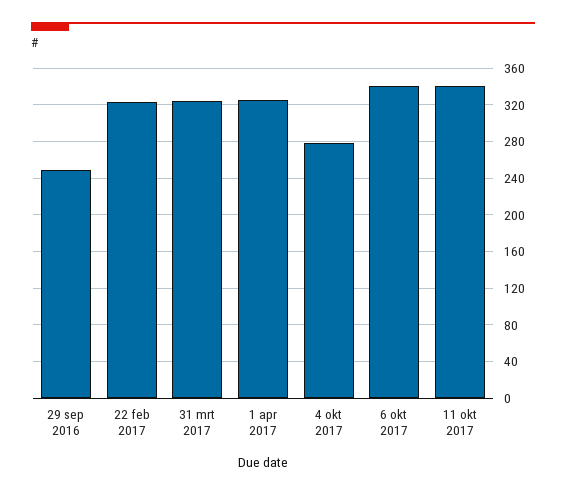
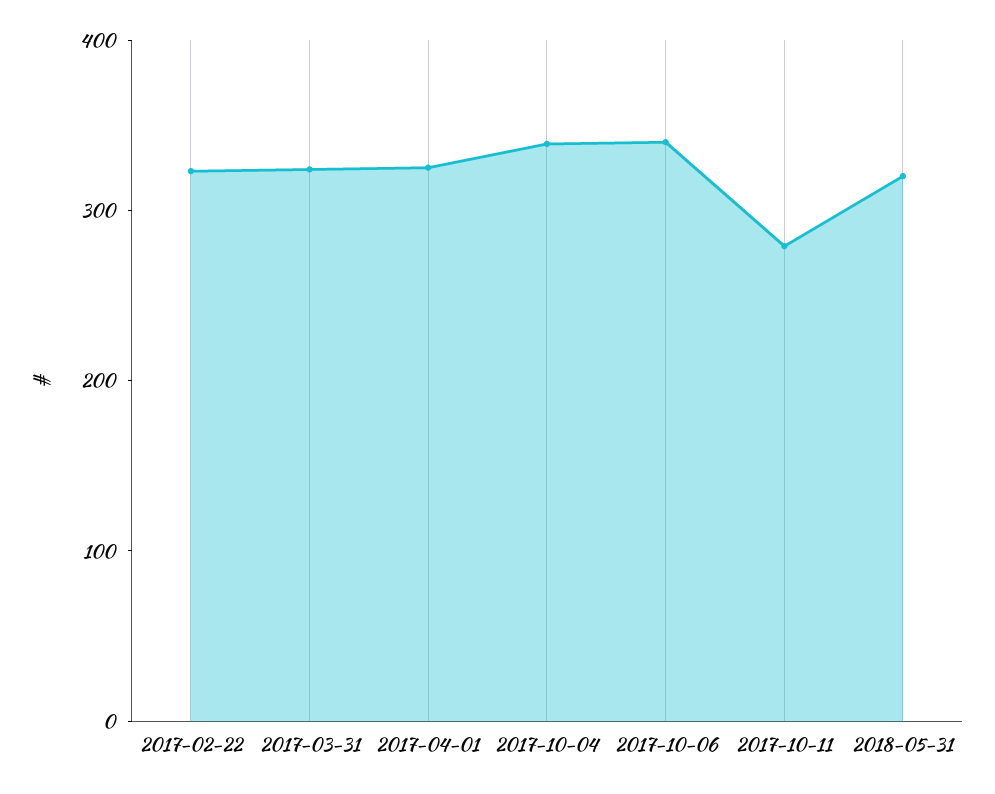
29 sep 2016: 250 -> none
4 okt 2017: 280 -> 340
11 okt 2017: 340 -> 280
2018-05-31: none -> 320

